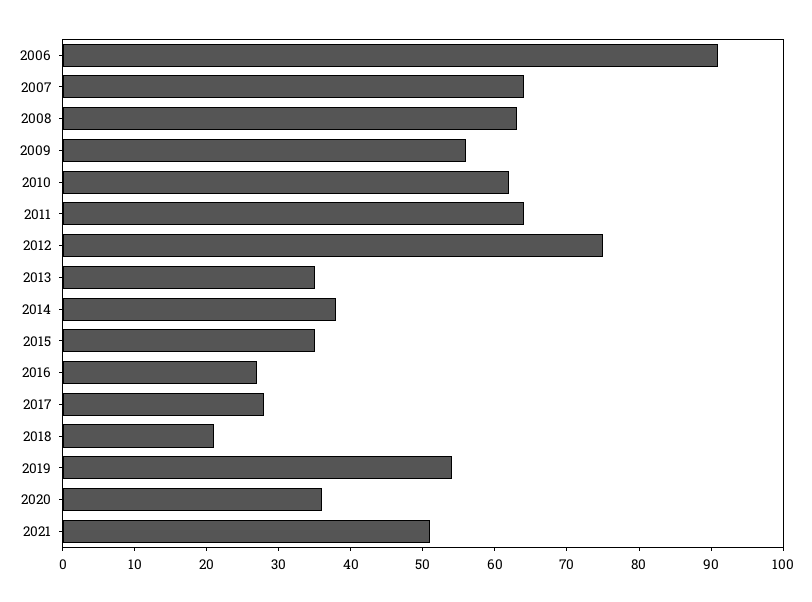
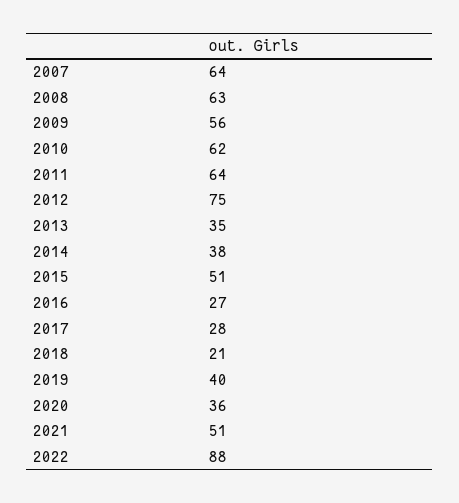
2006: 90 -> none
2015: 35 -> 51
2019: 55 -> 40
2022: none -> 88

